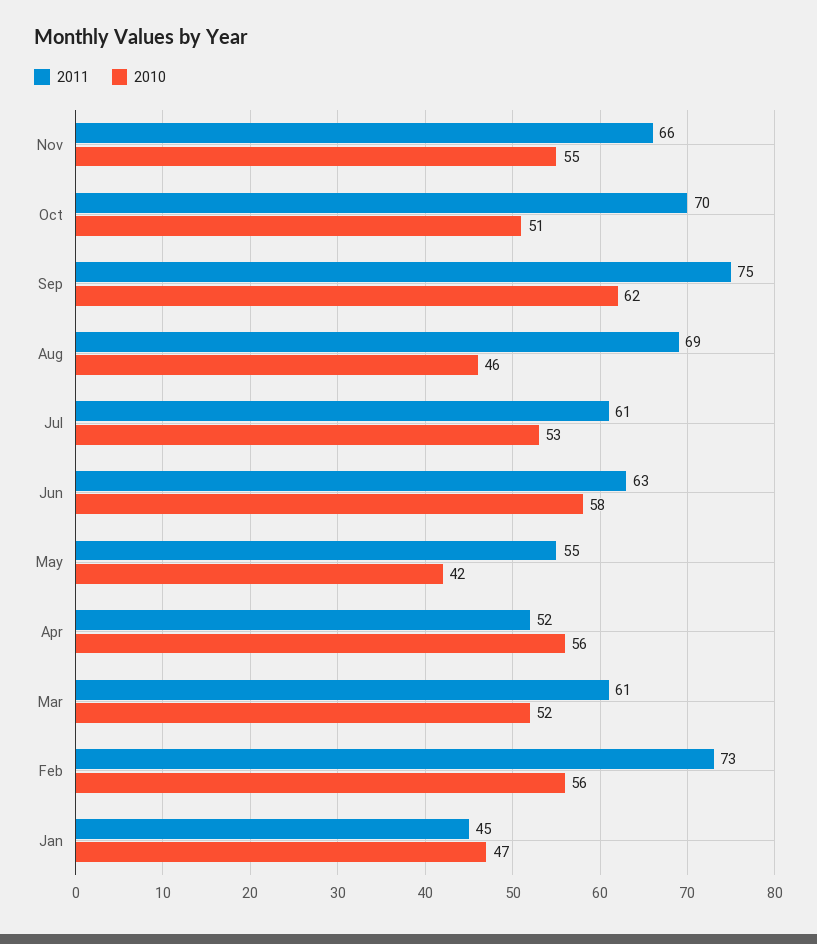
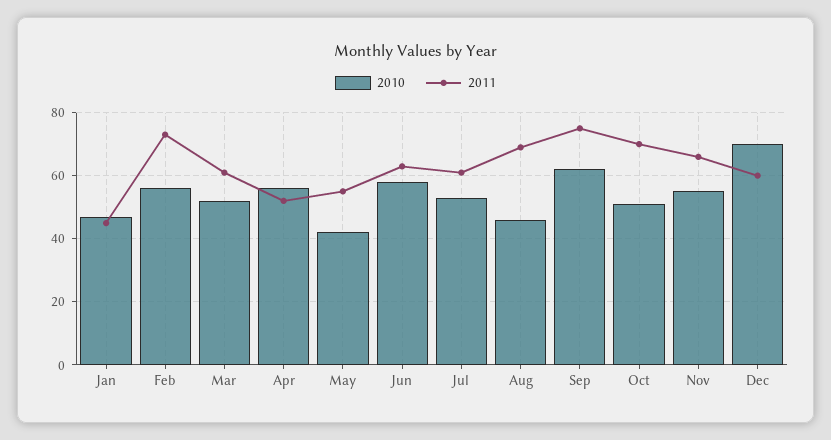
2010, Dec: none -> 70
2011, Dec: none -> 60

